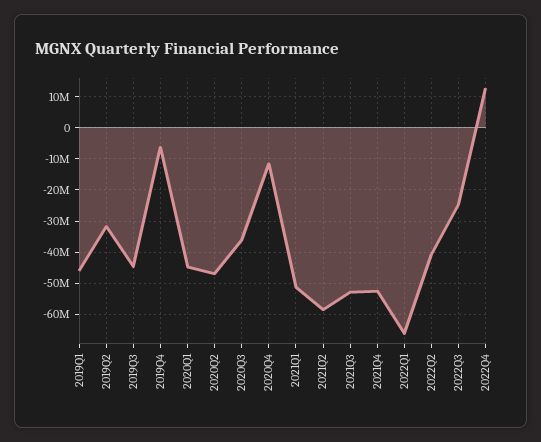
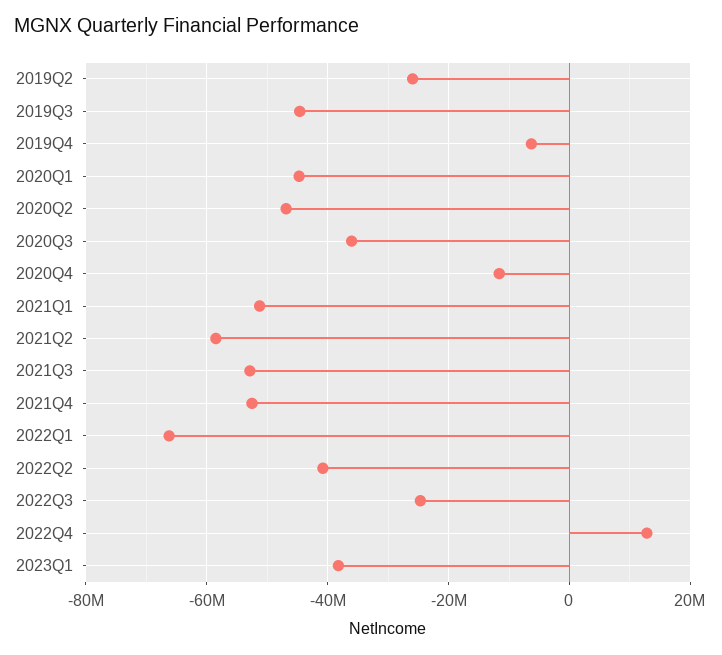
2019Q1: -46000000 -> none
2019Q2: -32000000 -> -26000000
2023Q1: none -> -38000000

